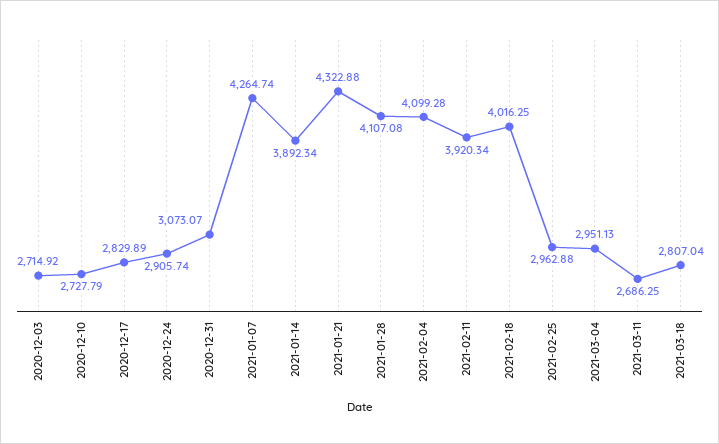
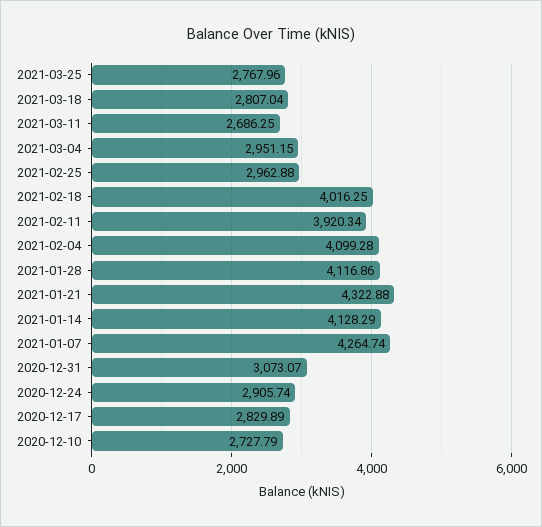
2020-12-03: 2714.92 -> none
2021-01-14: 3892.34 -> 4128.29
2021-01-28: 4107.08 -> 4116.86
2021-03-04: 2951.13 -> 2951.15
2021-03-25: none -> 2767.96

